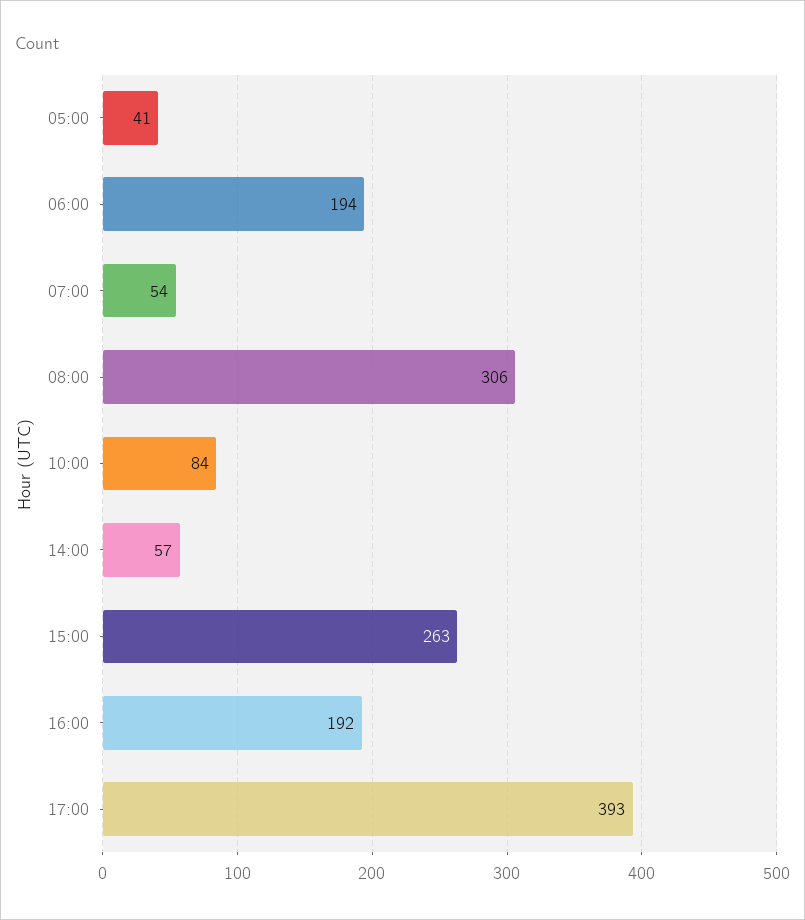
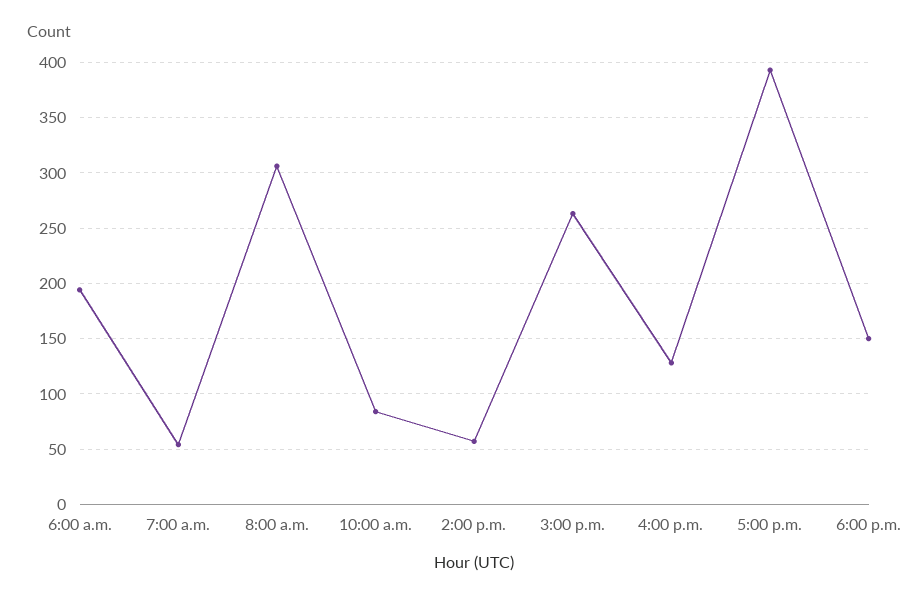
05:00: 41 -> none
16:00: 192 -> 130
6:00 p.m.: none -> 150

